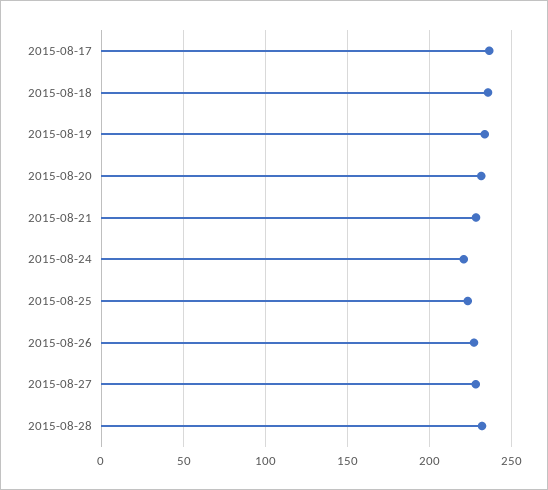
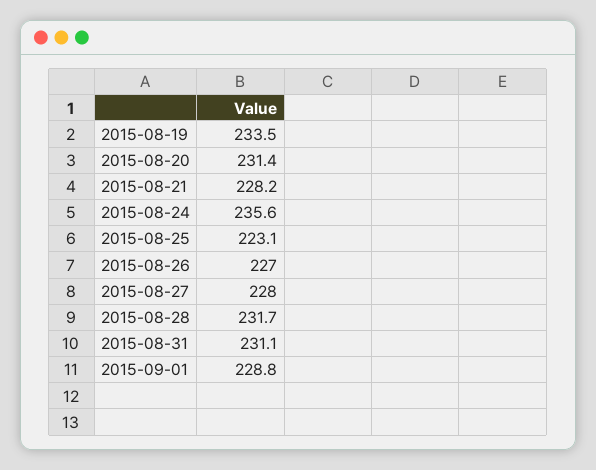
2015-08-17: 235 -> none
2015-08-18: 235 -> none
2015-08-24: 220 -> 235.6
2015-08-31: none -> 231.1
2015-09-01: none -> 228.8

